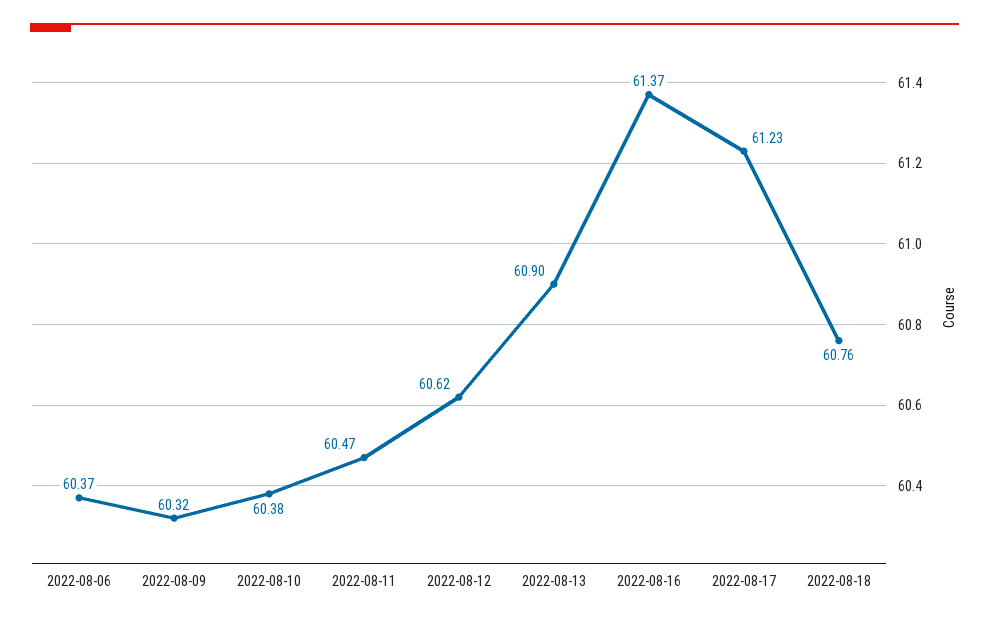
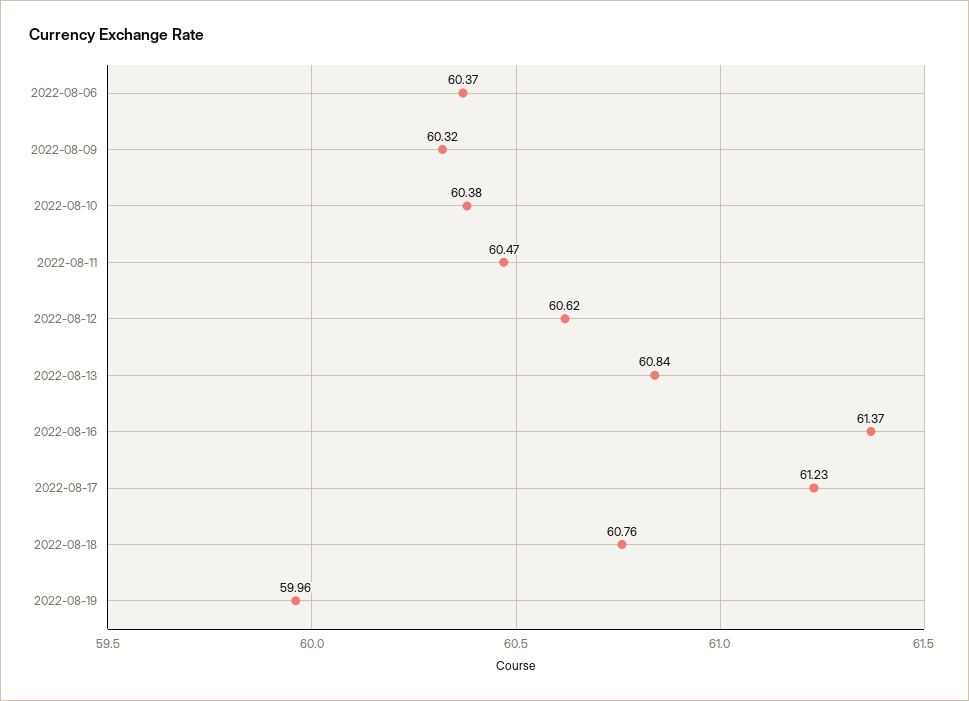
2022-08-13: 60.9 -> 60.84
2022-08-19: none -> 59.96

